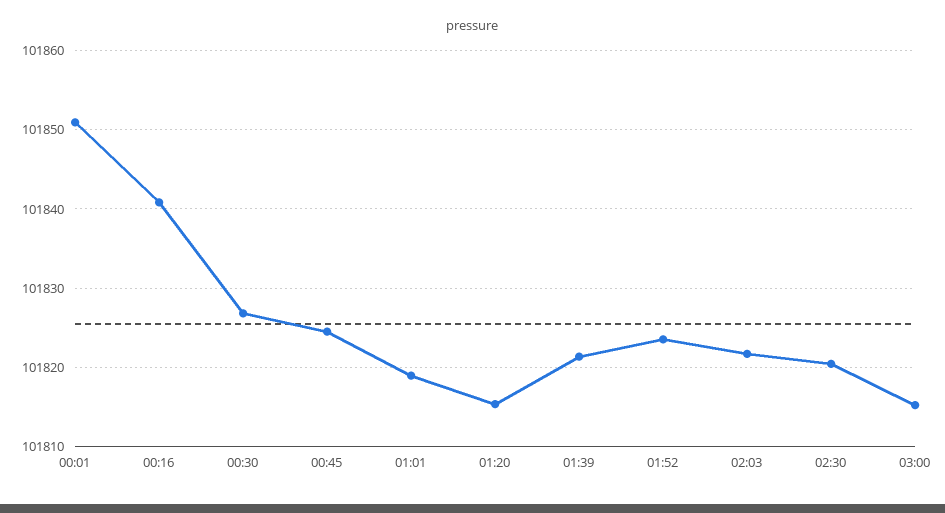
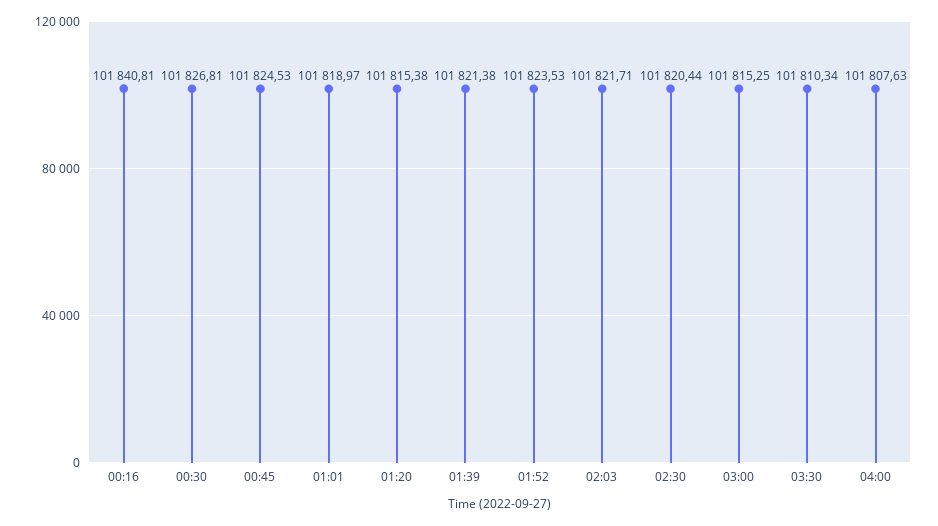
00:01: 101851 -> none
03:30: none -> 101810.34
04:00: none -> 101807.63

